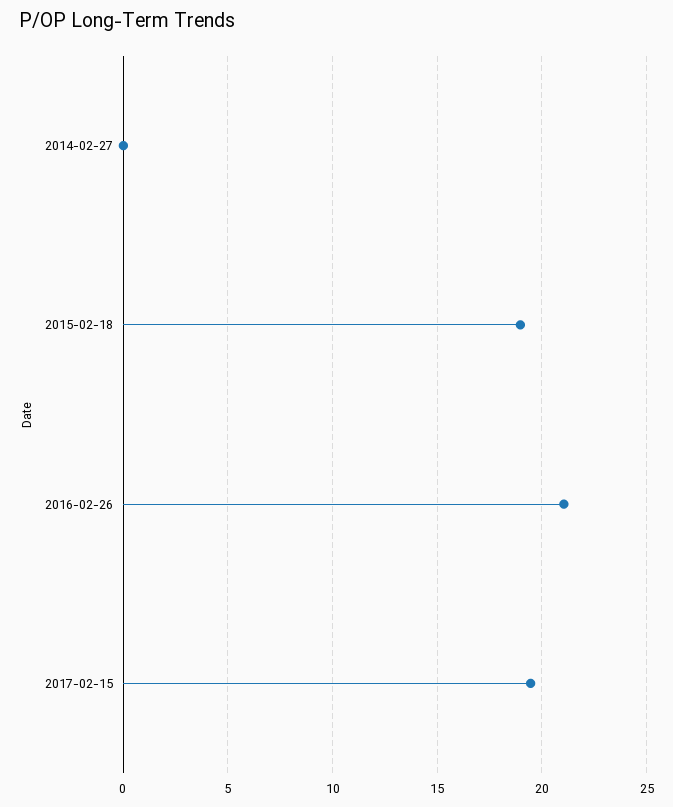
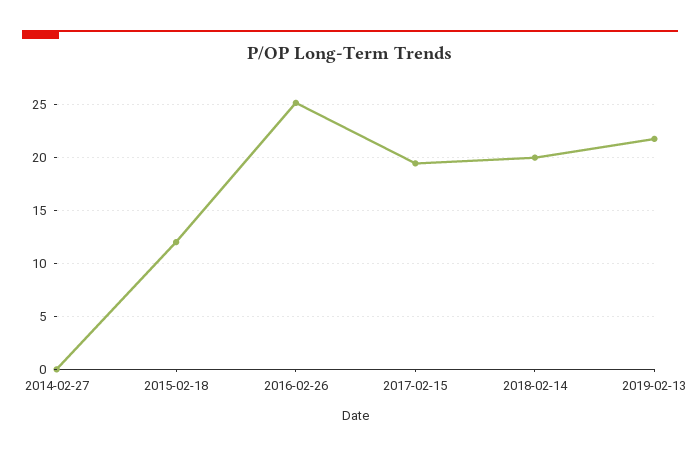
2015-02-18: 19 -> 12
2016-02-26: 21 -> 25
2018-02-14: none -> 20
2019-02-13: none -> 22

